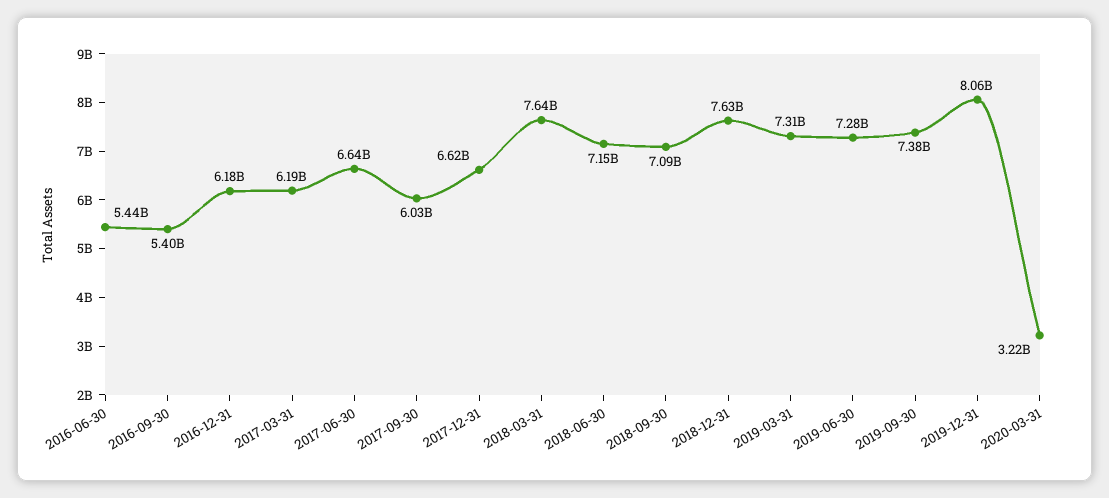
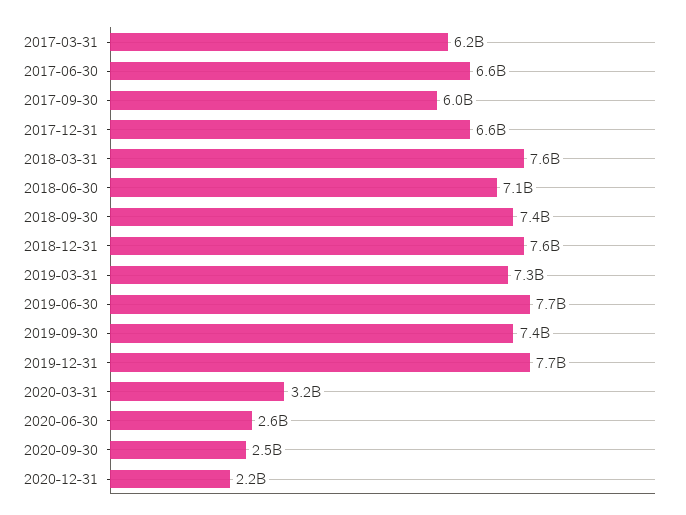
2016-06-30: 5440000000 -> none
2016-09-30: 5400000000 -> none
2016-12-31: 6180000000 -> none
2018-09-30: 7090000000 -> 7400000000
2019-06-30: 7280000000 -> 7700000000
2019-12-31: 8060000000 -> 7700000000
2020-06-30: none -> 2600000000
2020-09-30: none -> 2500000000
2020-12-31: none -> 2200000000

